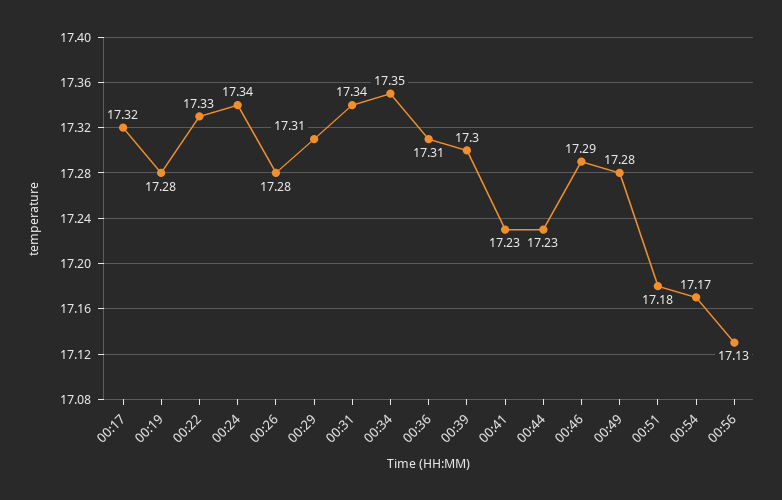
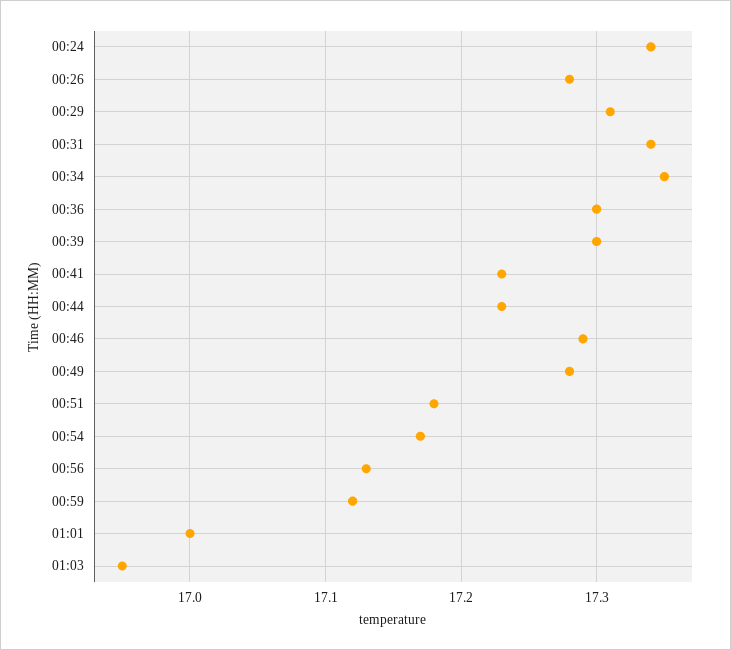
00:17: 17.32 -> none
00:19: 17.28 -> none
00:22: 17.33 -> none
00:36: 17.31 -> 17.3
00:59: none -> 17.12
01:01: none -> 17
01:03: none -> 16.95

